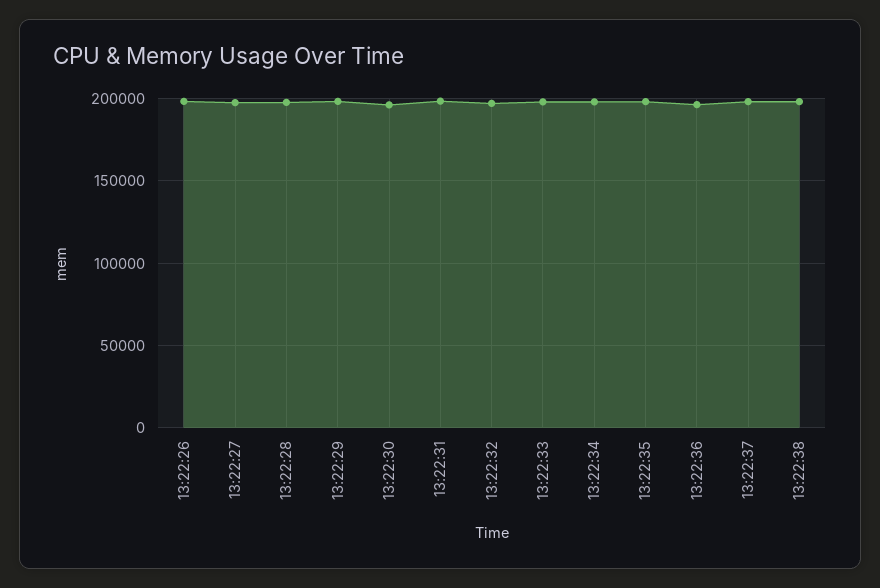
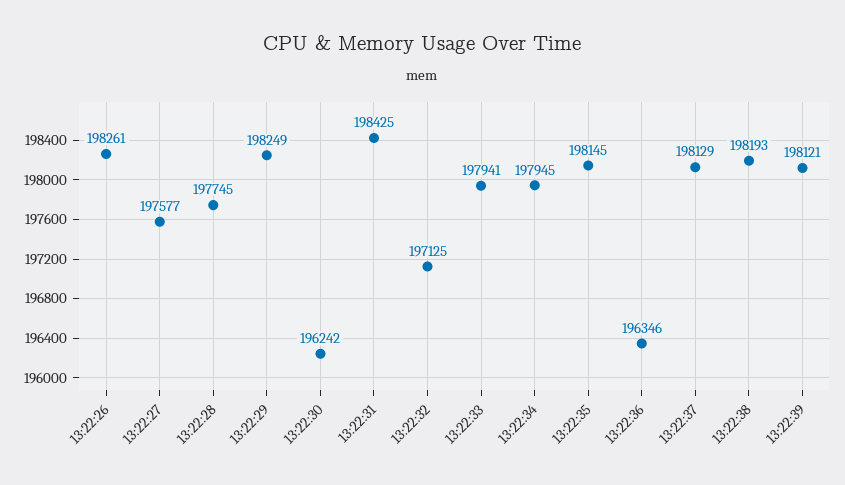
13:22:39: none -> 198121

